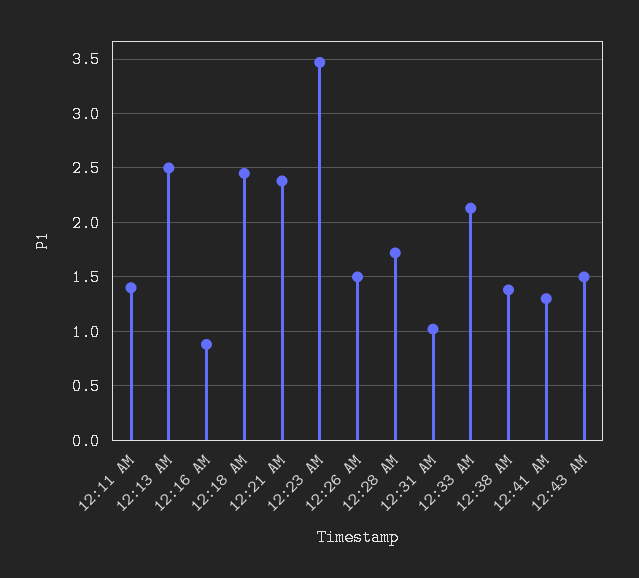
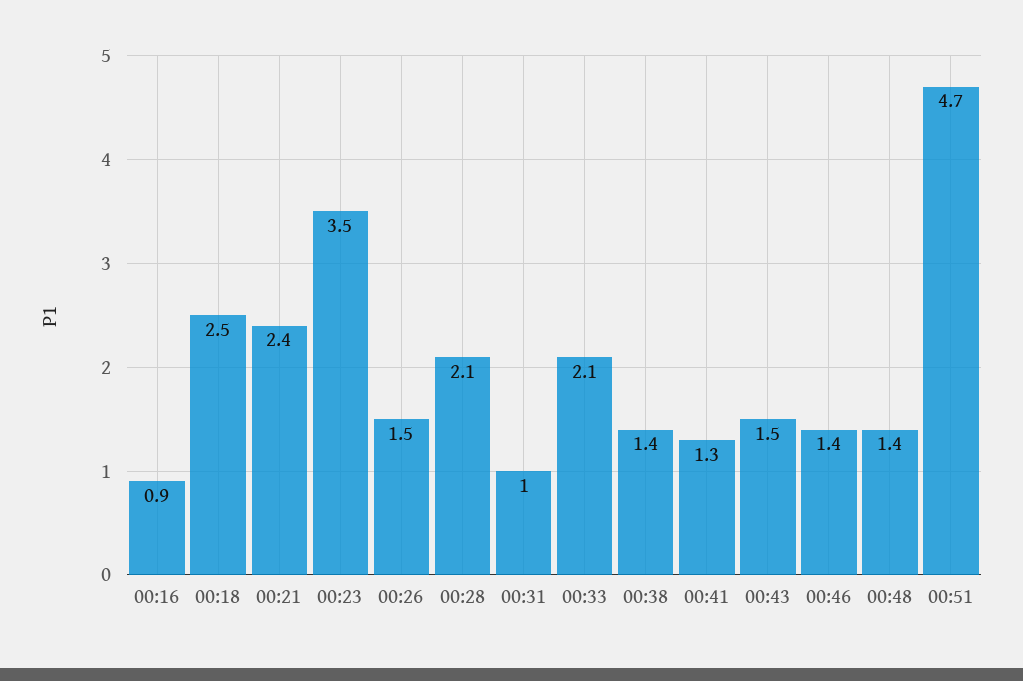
12:11 AM: 1.4 -> none
12:13 AM: 2.5 -> none
12:28 AM: 1.7 -> 2.1
00:46: none -> 1.4
00:48: none -> 1.4
00:51: none -> 4.7

